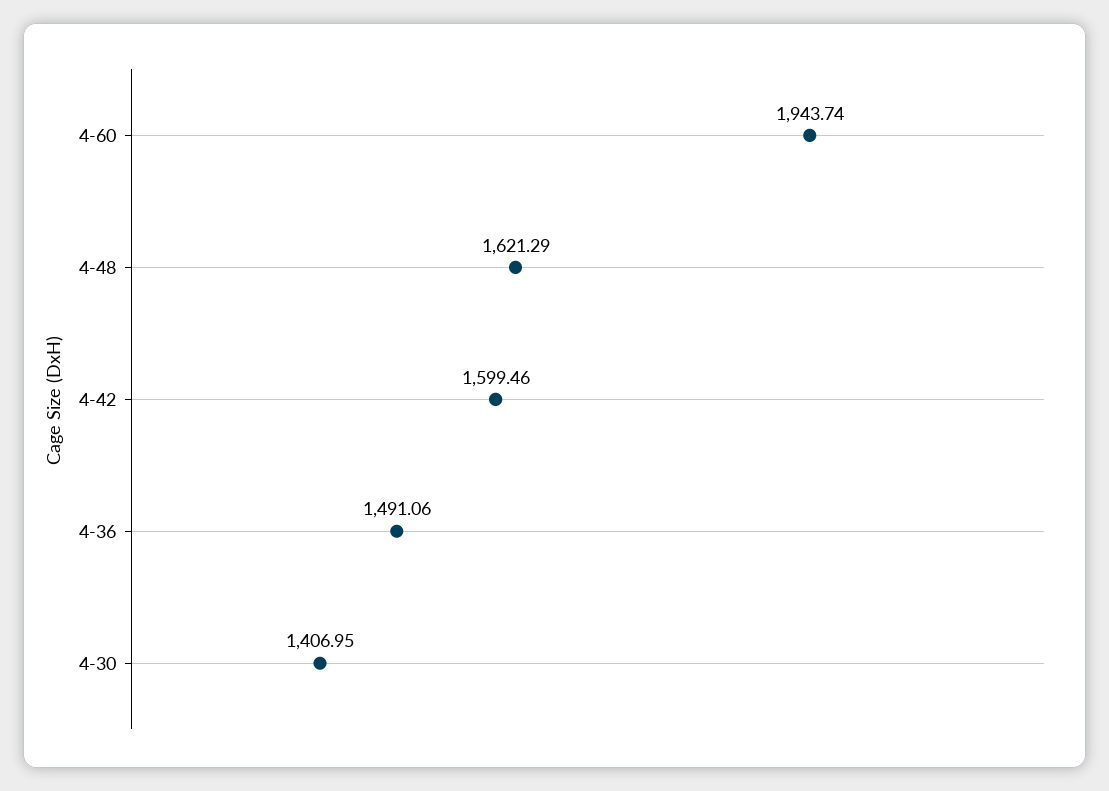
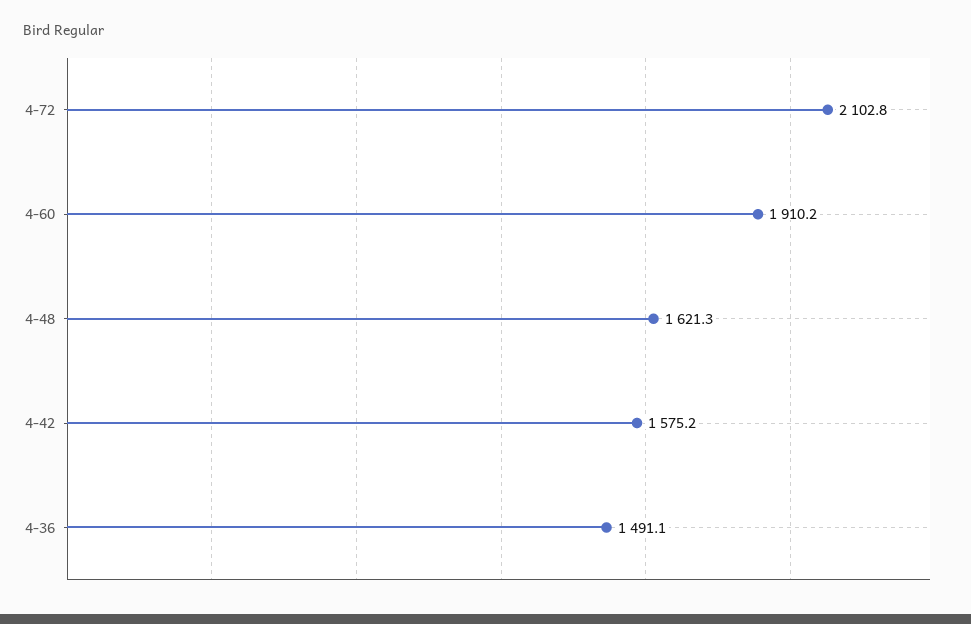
4-60: 1943.74 -> 1910.2
4-42: 1599.46 -> 1575.2
4-30: 1406.95 -> none
4-72: none -> 2102.8

